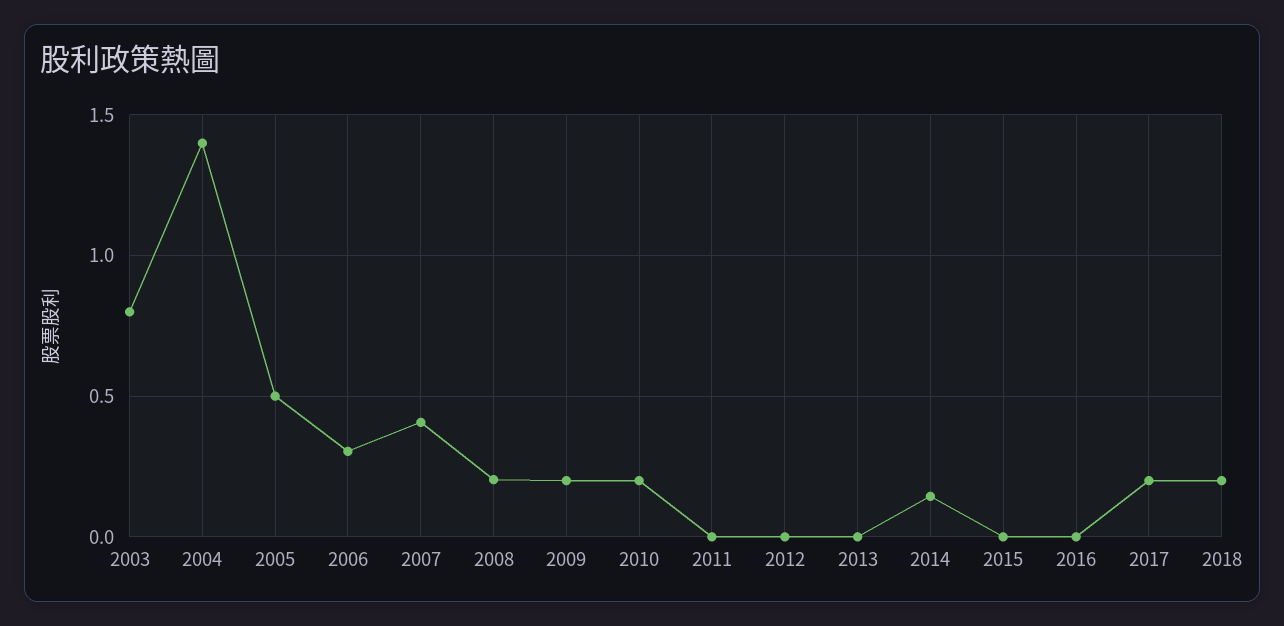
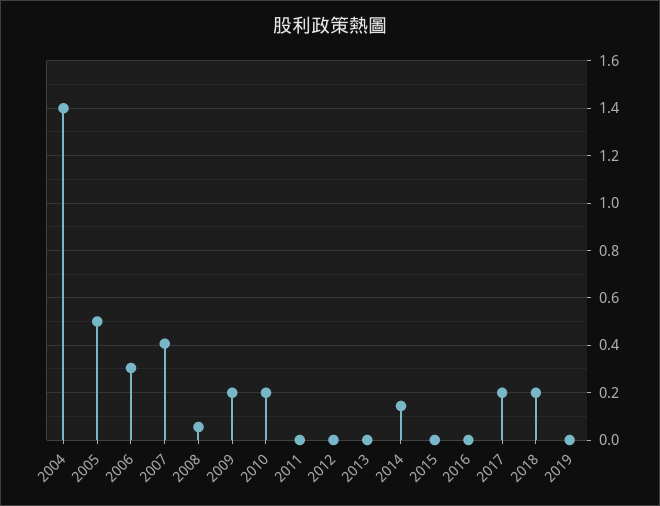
2003: 0.8 -> none
2008: 0.2 -> 0.05
2019: none -> 0

